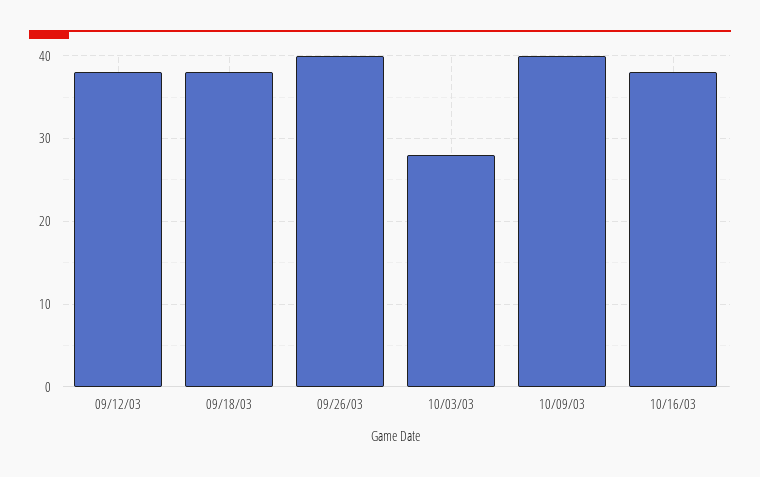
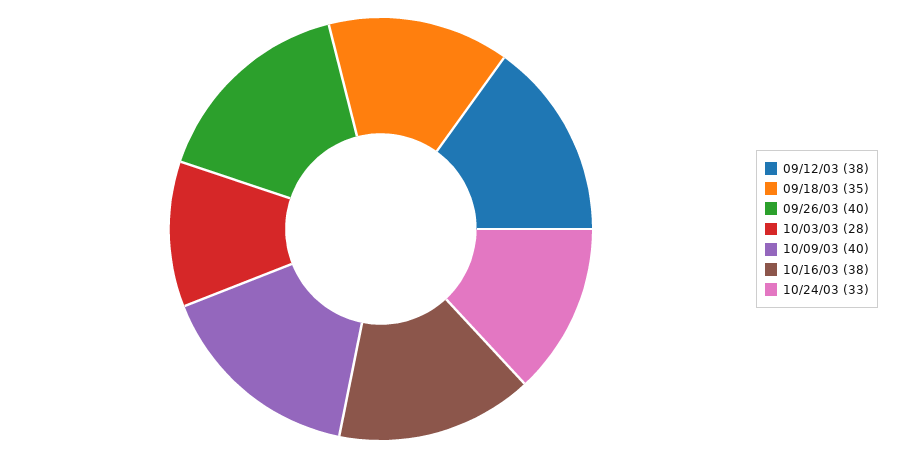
09/18/03: 38 -> 35
10/24/03: none -> 33

